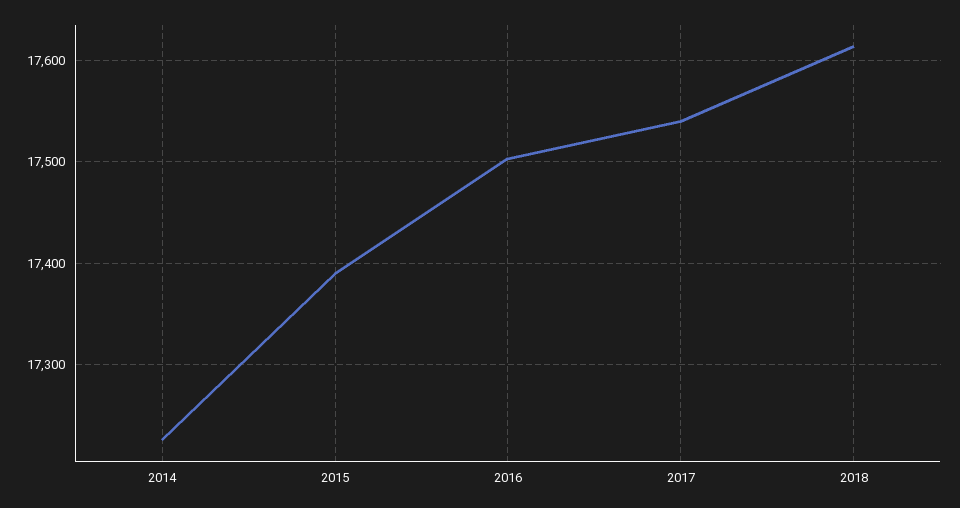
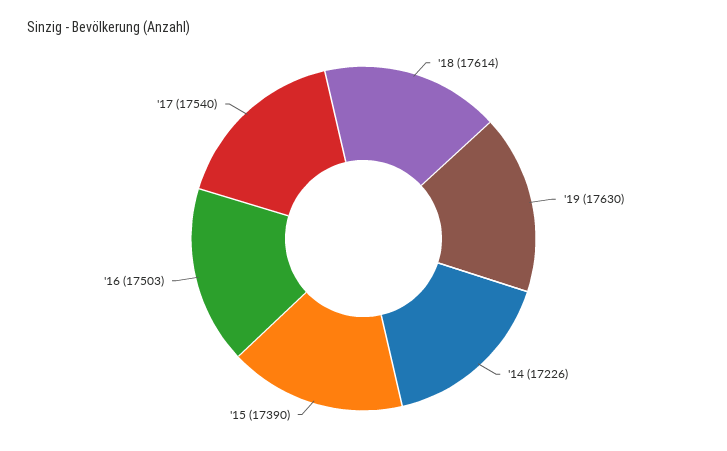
'19: none -> 17630

